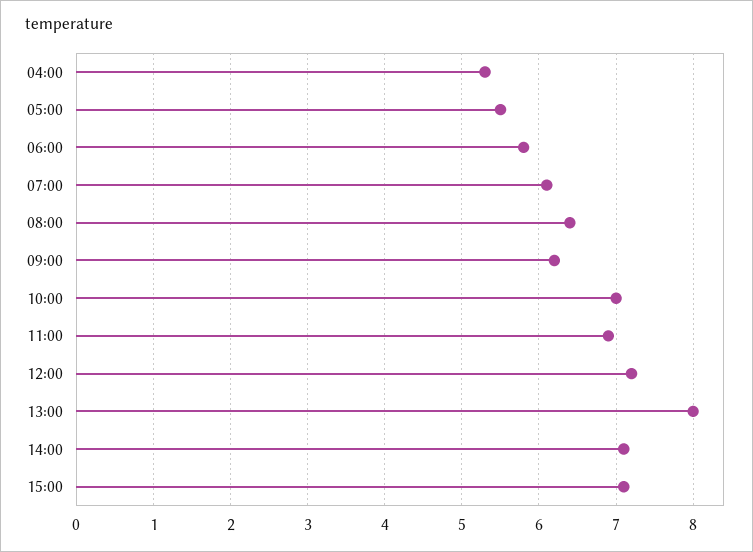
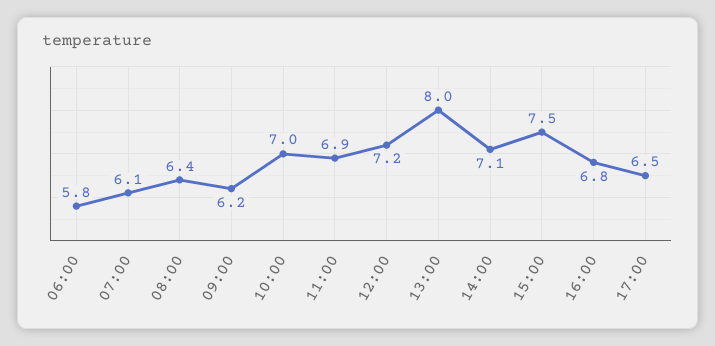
04:00: 5.3 -> none
05:00: 5.5 -> none
15:00: 7.1 -> 7.5
16:00: none -> 6.8
17:00: none -> 6.5

